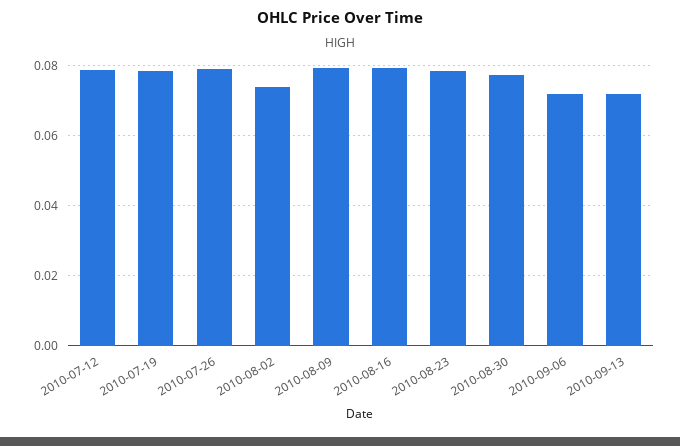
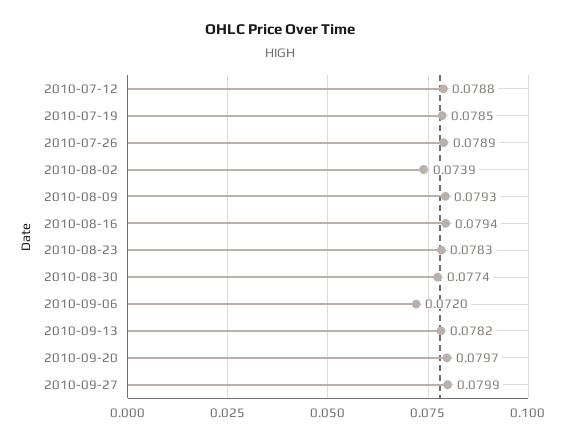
2010-09-13: 0.072 -> 0.0782
2010-09-20: none -> 0.0797
2010-09-27: none -> 0.0799

